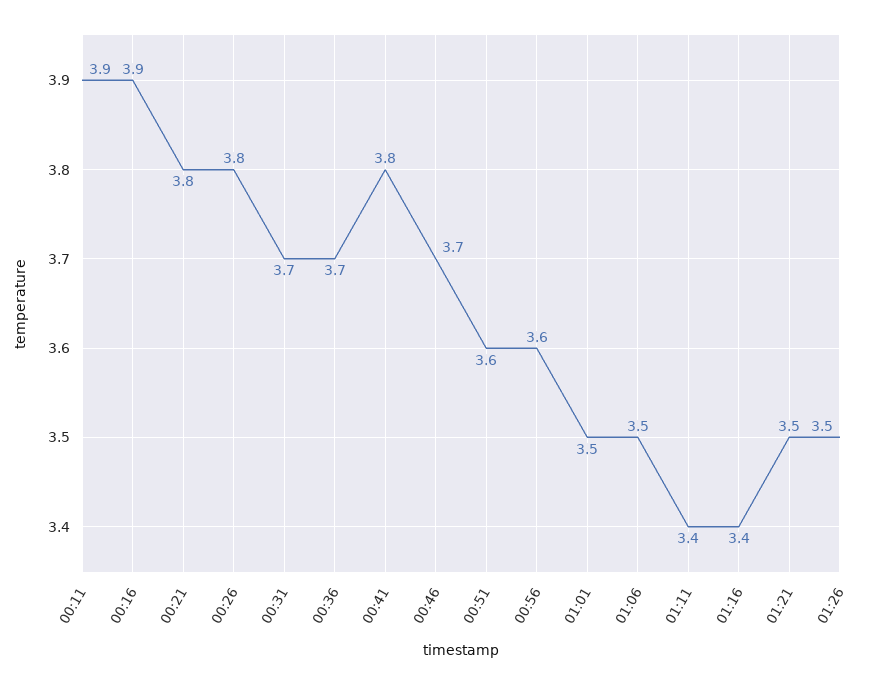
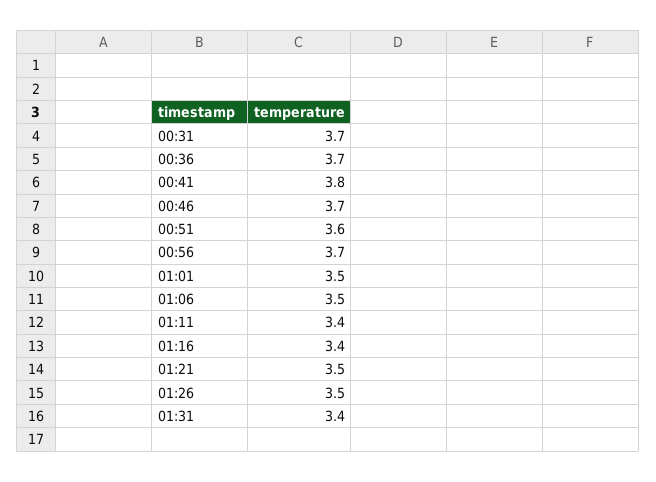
00:11: 3.9 -> none
00:16: 3.9 -> none
00:21: 3.8 -> none
00:26: 3.8 -> none
00:56: 3.6 -> 3.7
01:31: none -> 3.4

